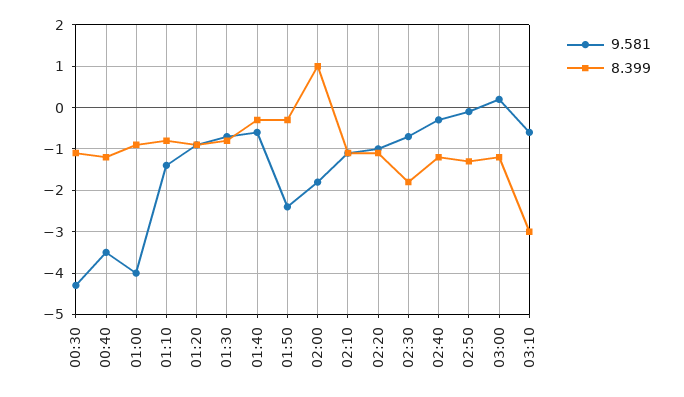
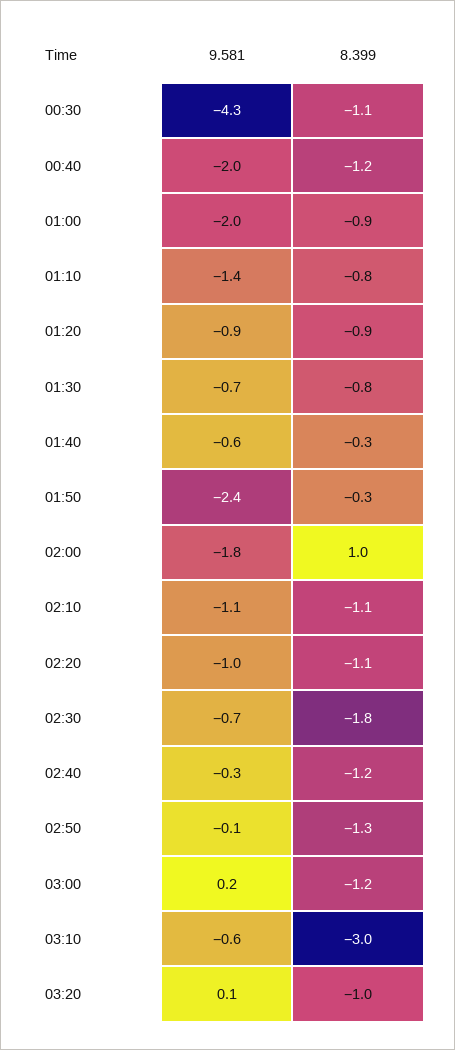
9.581, 00:40: -3.5 -> -2
9.581, 01:00: -4 -> -2
9.581, 03:20: none -> 0.1
8.399, 03:20: none -> -1

